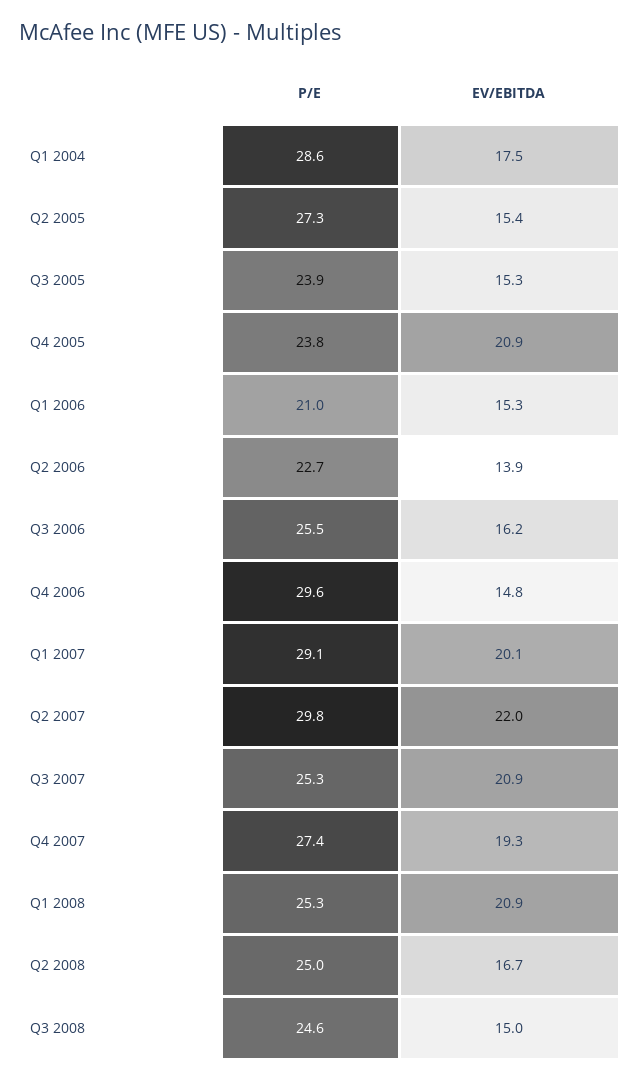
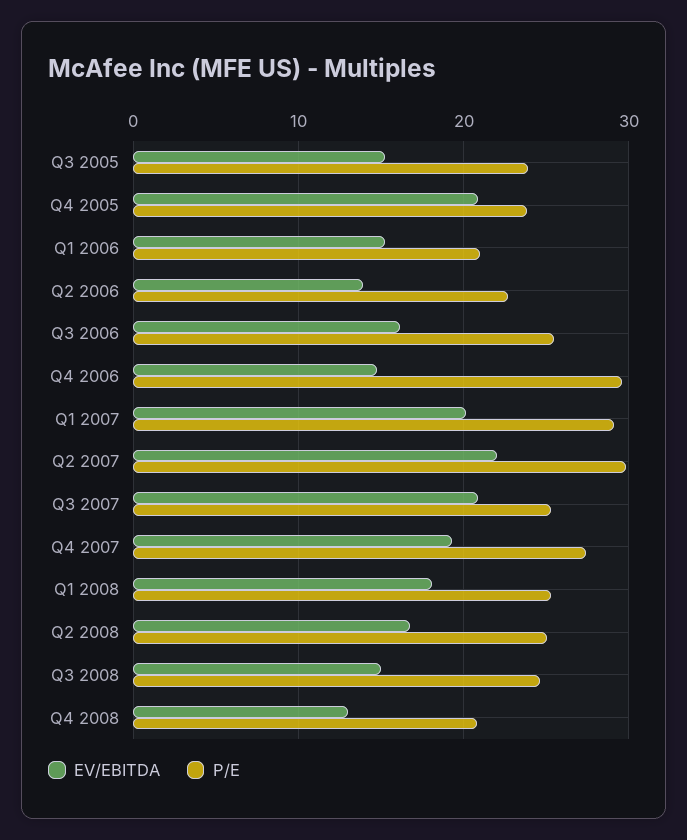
P/E, Q1 2004: 28.6 -> none
EV/EBITDA, Q1 2004: 17.5 -> none
P/E, Q2 2005: 27.3 -> none
EV/EBITDA, Q2 2005: 15.4 -> none
EV/EBITDA, Q1 2008: 20.9 -> 18
EV/EBITDA, Q4 2008: none -> 13
P/E, Q4 2008: none -> 21

